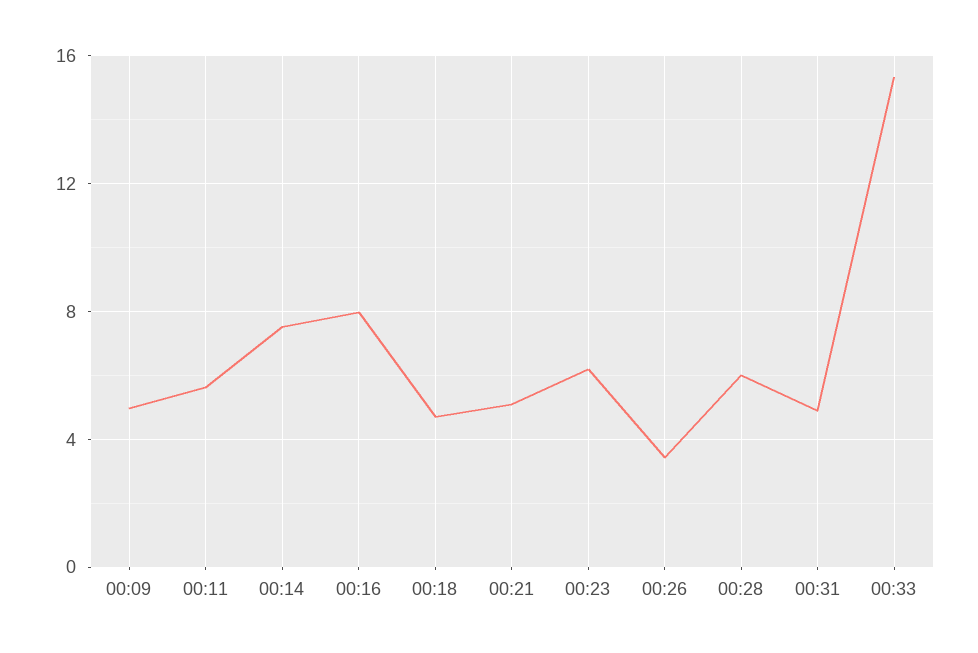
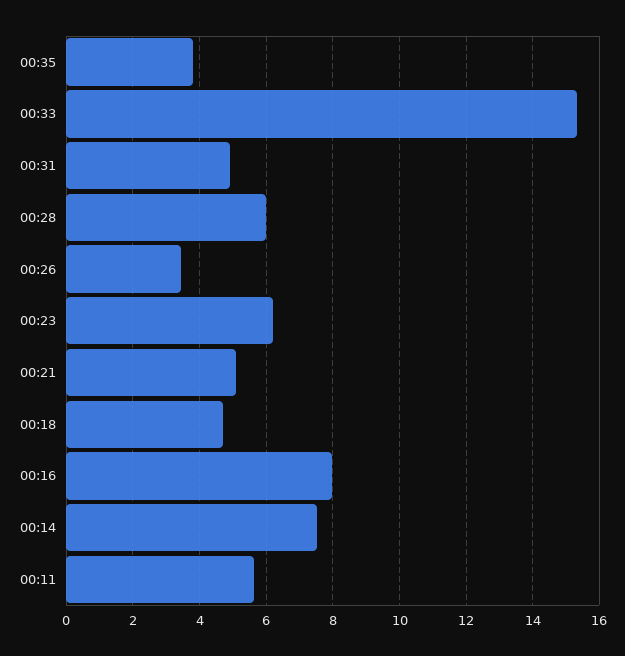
00:09: 5 -> none
00:35: none -> 3.8

